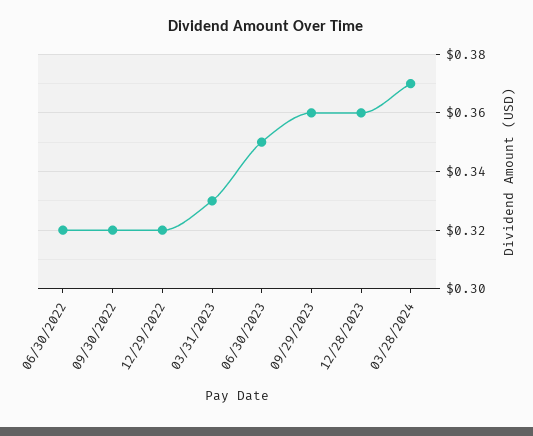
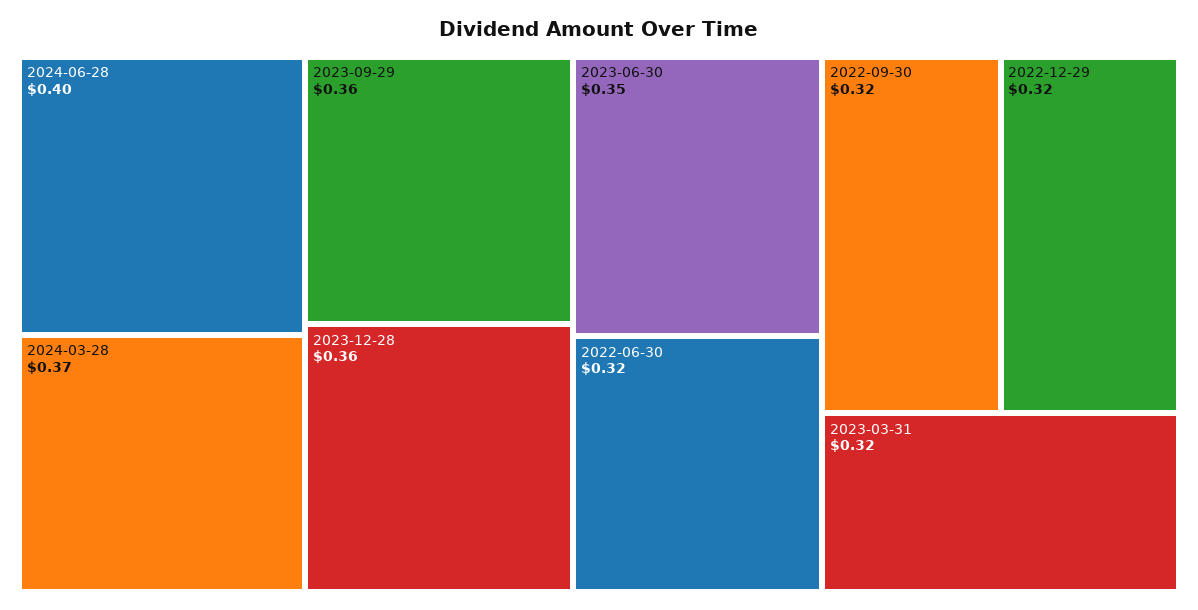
03/31/2023: 0.33 -> 0.32
2024-06-28: none -> 0.4

